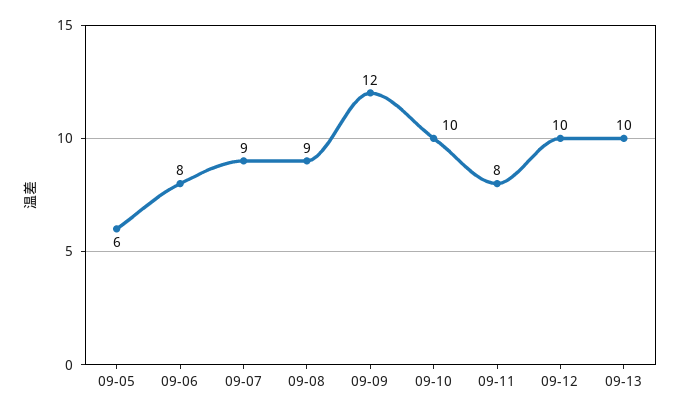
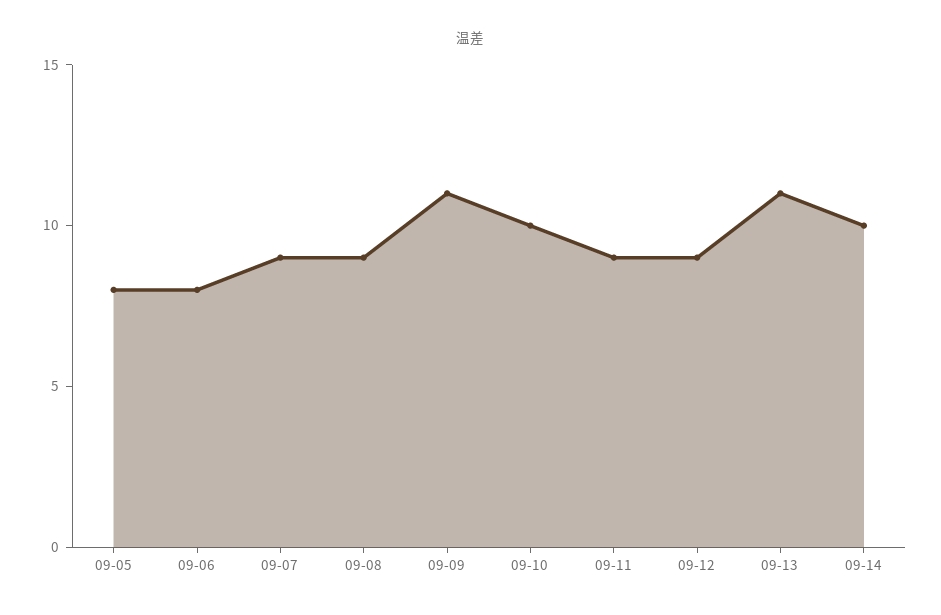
09-05: 6 -> 8
09-09: 12 -> 11
09-11: 8 -> 9
09-12: 10 -> 9
09-13: 10 -> 11
09-14: none -> 10

